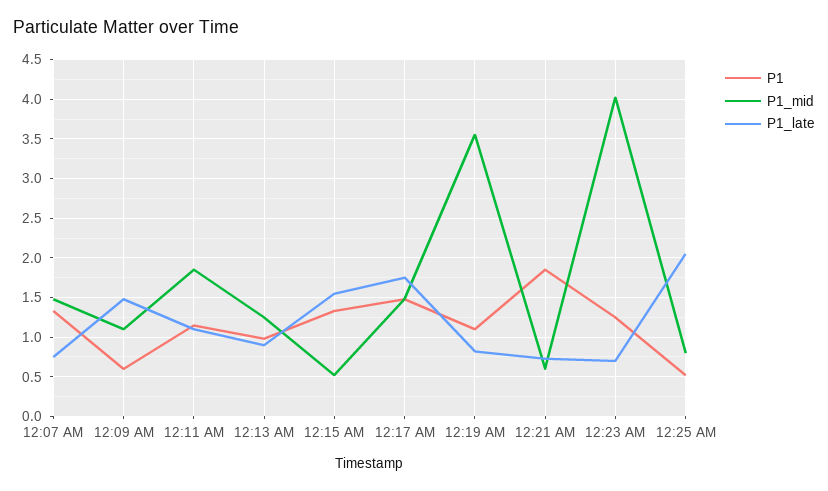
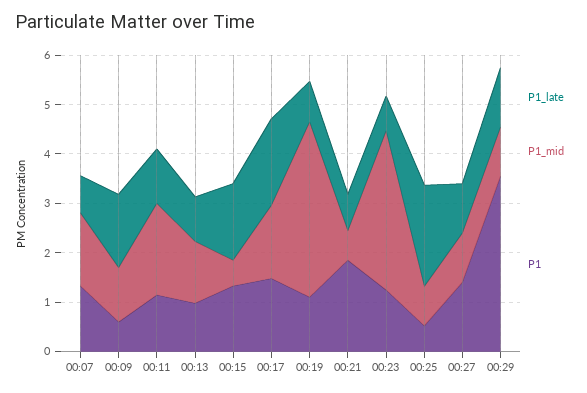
P1_mid, 12:23 AM: 4 -> 3.2
P1_late, 00:27: none -> 1
P1_mid, 00:27: none -> 1
P1, 00:27: none -> 1.4
P1_late, 00:29: none -> 1.2
P1_mid, 00:29: none -> 1
P1, 00:29: none -> 3.6

